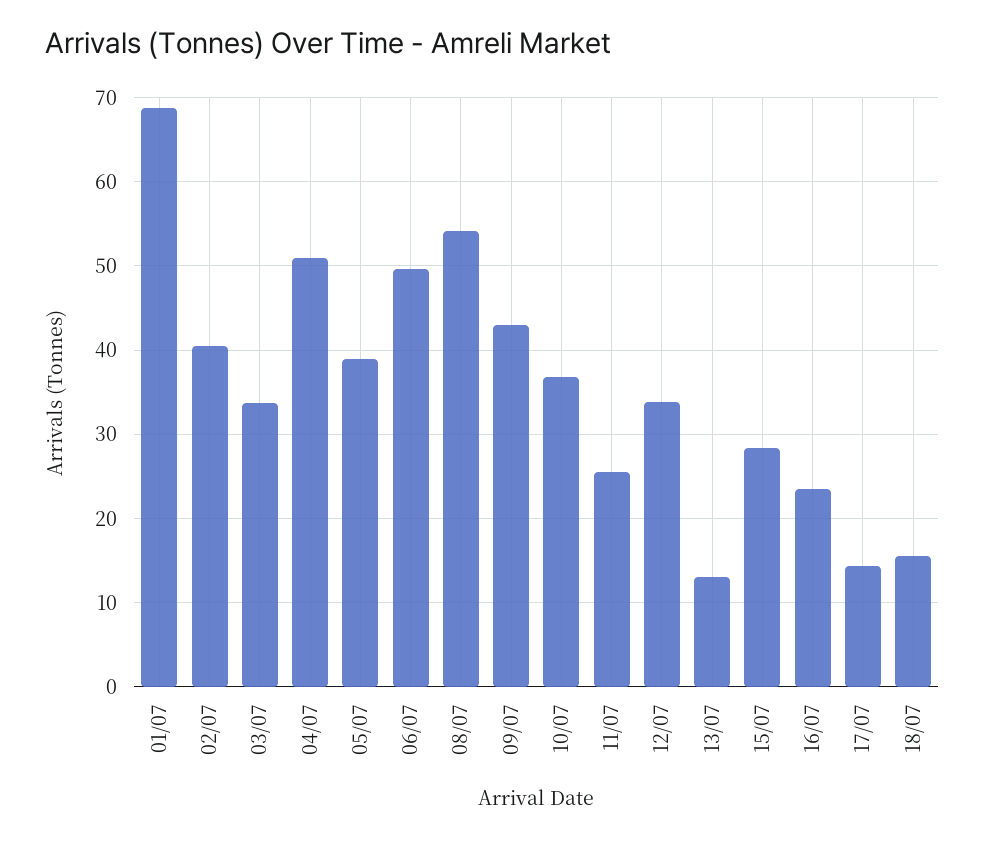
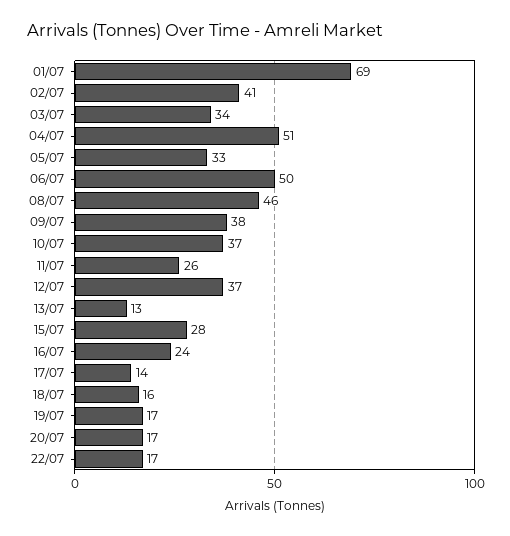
05/07: 39 -> 33
08/07: 54 -> 46
09/07: 43 -> 38
12/07: 34 -> 37
19/07: none -> 17
20/07: none -> 17
22/07: none -> 17

